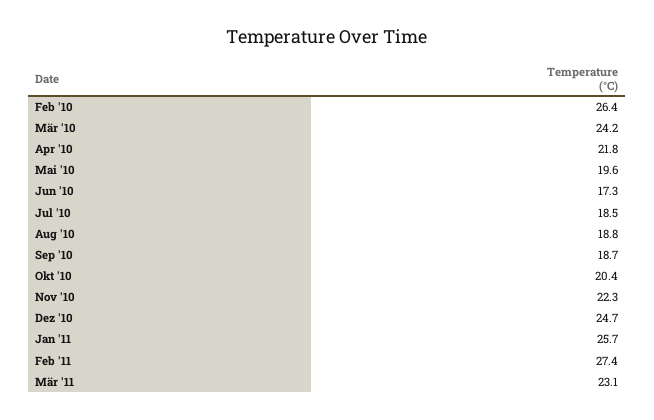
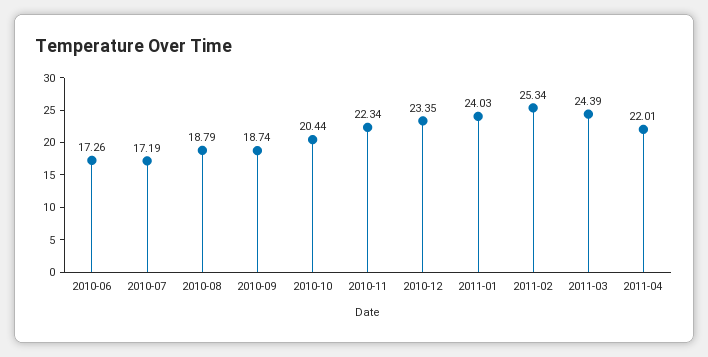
Feb '10: 26.4 -> none
Mär '10: 24.2 -> none
Apr '10: 21.8 -> none
Mai '10: 19.6 -> none
Jul '10: 18.5 -> 17.19
Dez '10: 24.7 -> 23.35
Jan '11: 25.7 -> 24.03
Feb '11: 27.4 -> 25.34
Mär '11: 23.1 -> 24.39
2011-04: none -> 22.01

